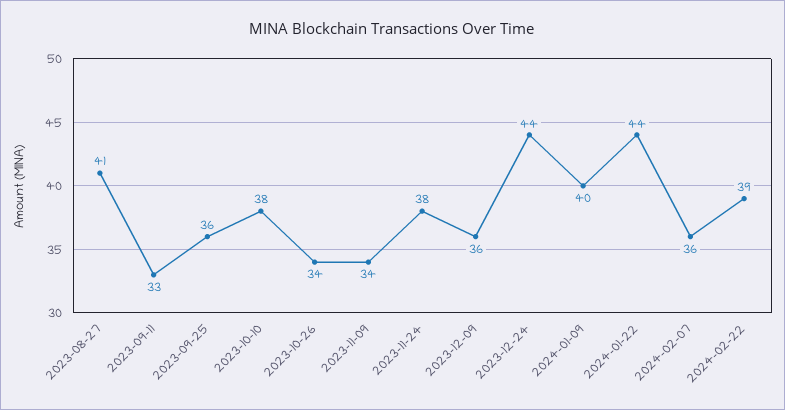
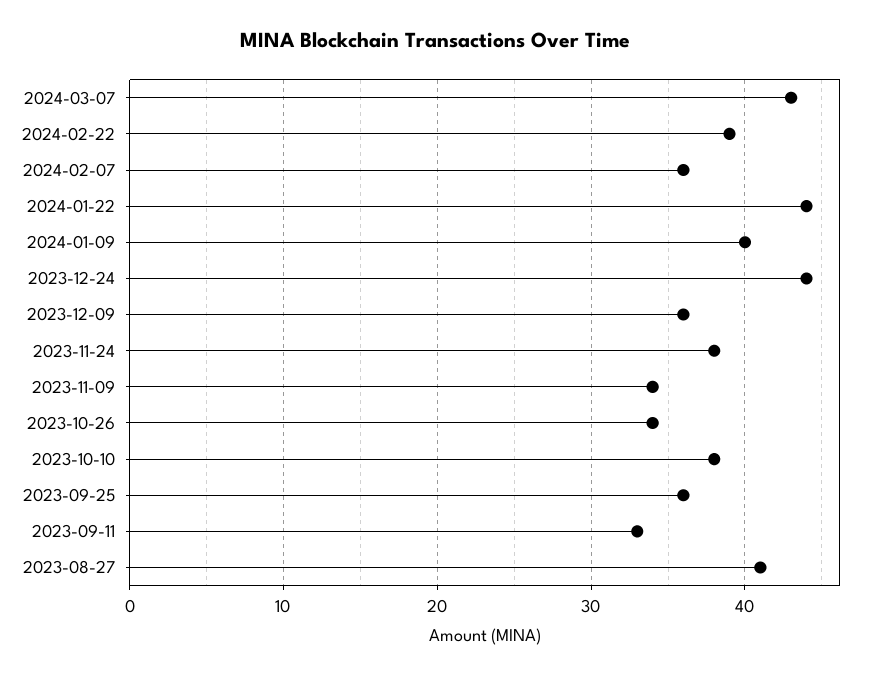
2024-03-07: none -> 43

